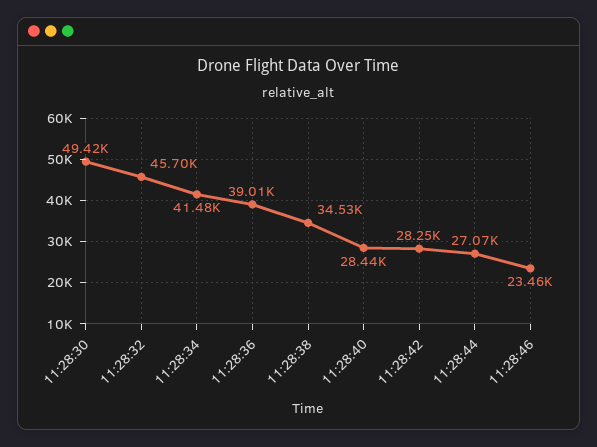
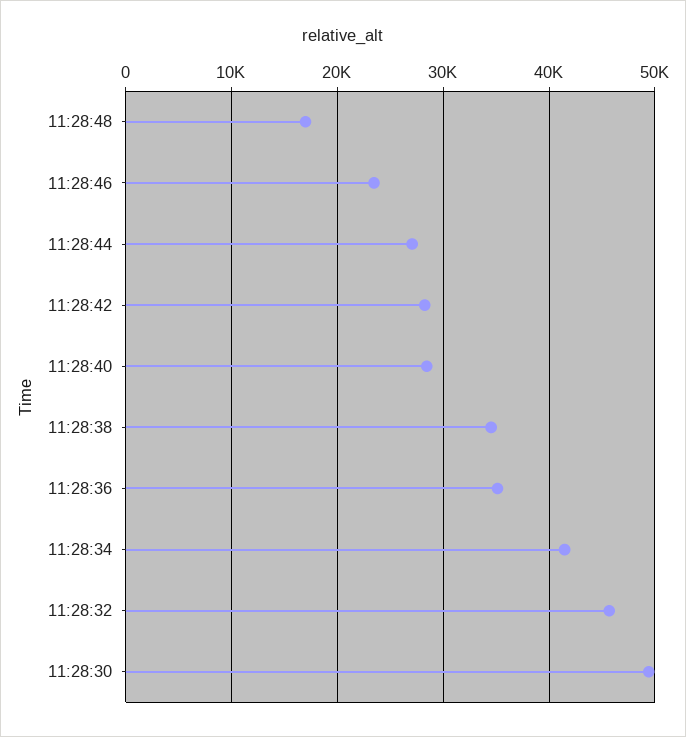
11:28:36: 39010 -> 35000
11:28:48: none -> 17000

